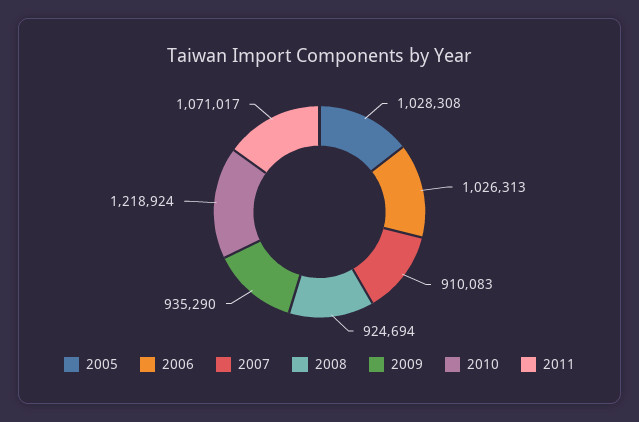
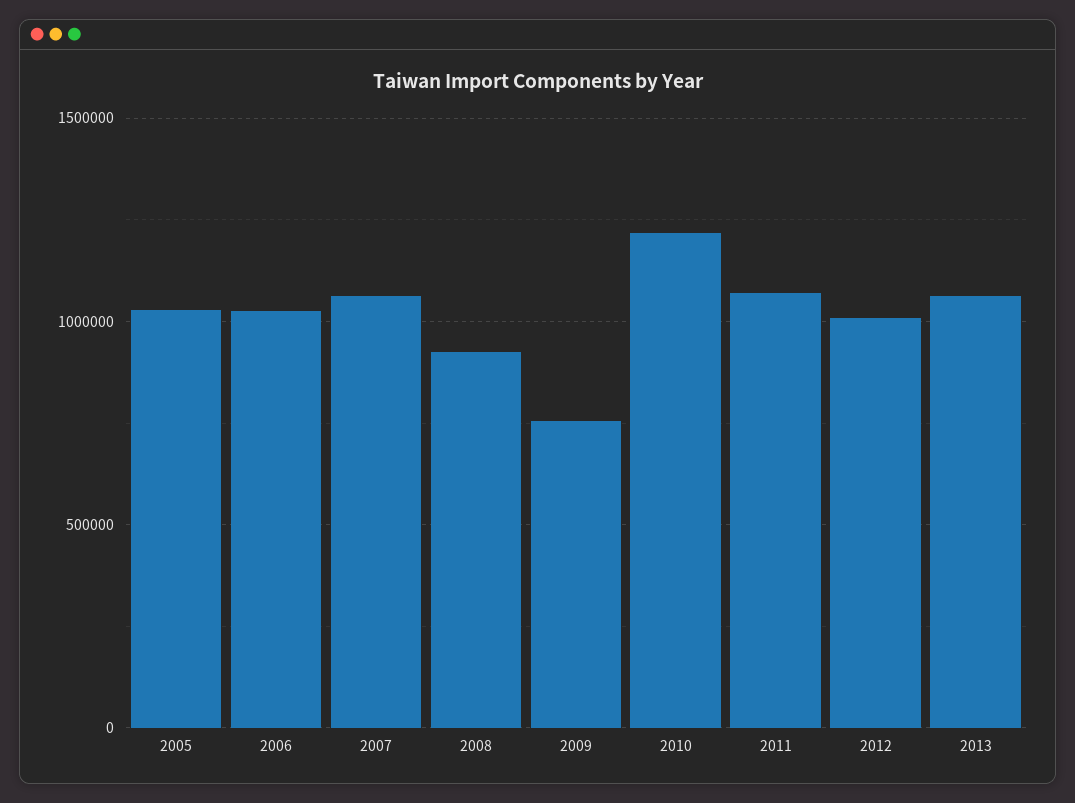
2007: 910083 -> 1050000
2009: 935290 -> 750000
2012: none -> 1000000
2013: none -> 1050000

